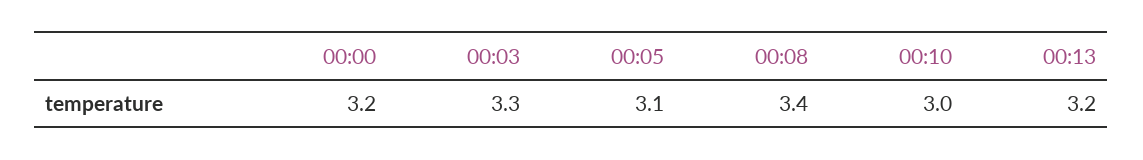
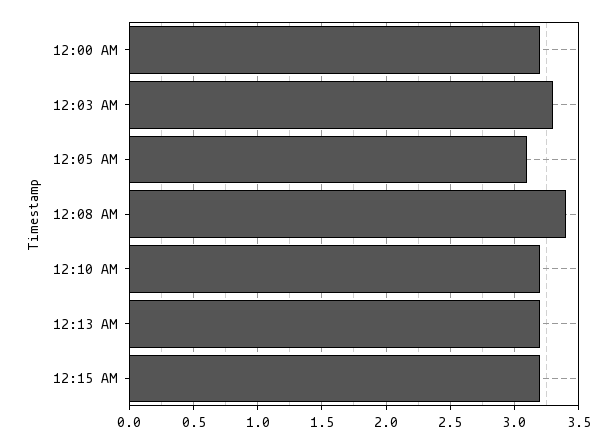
00:10: 3 -> 3.2
12:15 AM: none -> 3.2

